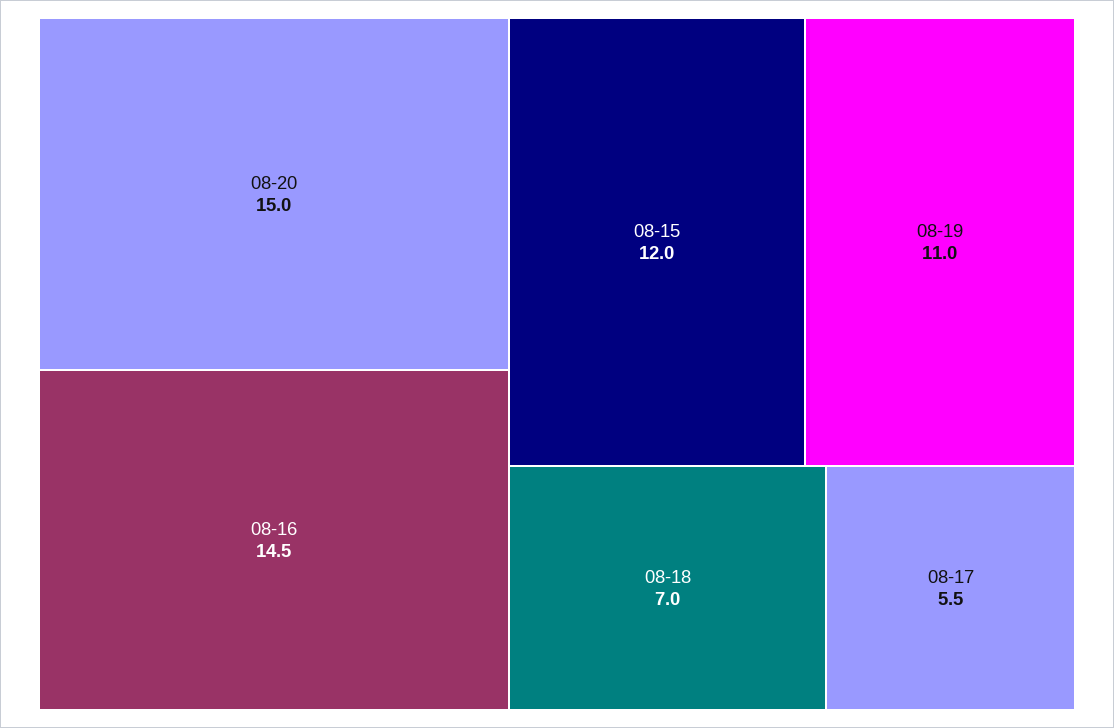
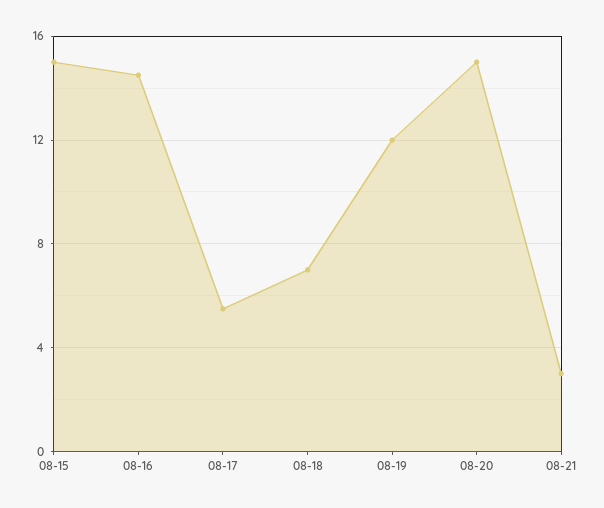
08-15: 12 -> 15
08-19: 11 -> 12
08-21: none -> 3

